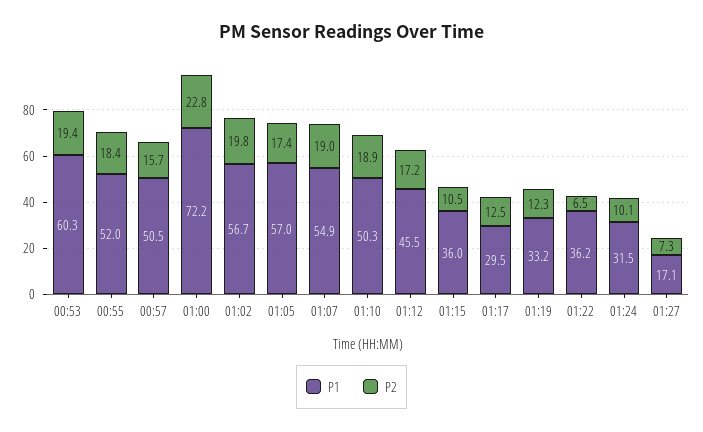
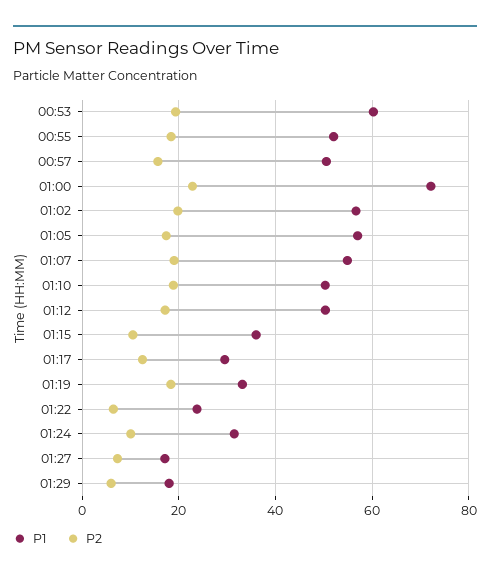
P1, 01:12: 45.5 -> 50
P2, 01:19: 12.3 -> 18
P1, 01:22: 36.2 -> 24
P1, 01:29: none -> 18
P2, 01:29: none -> 6

